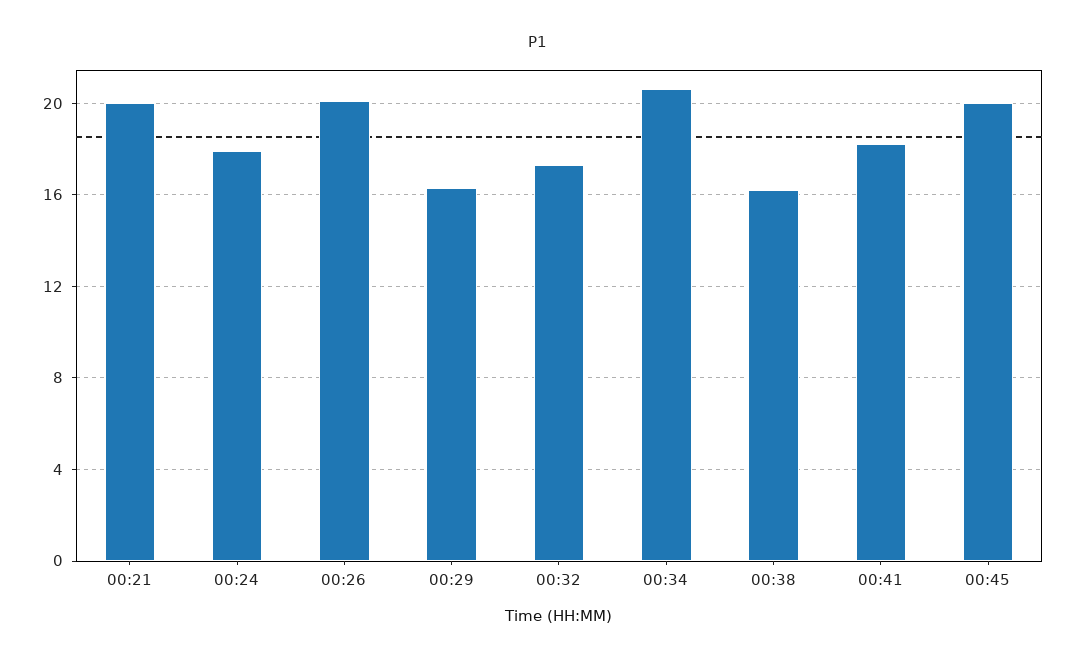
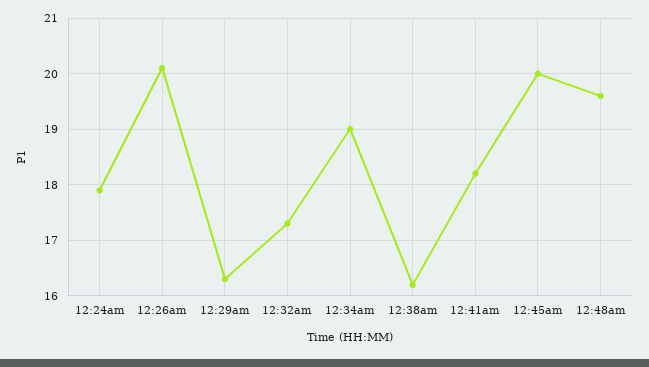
00:21: 20 -> none
00:34: 20.5 -> 19
12:48am: none -> 19.5

